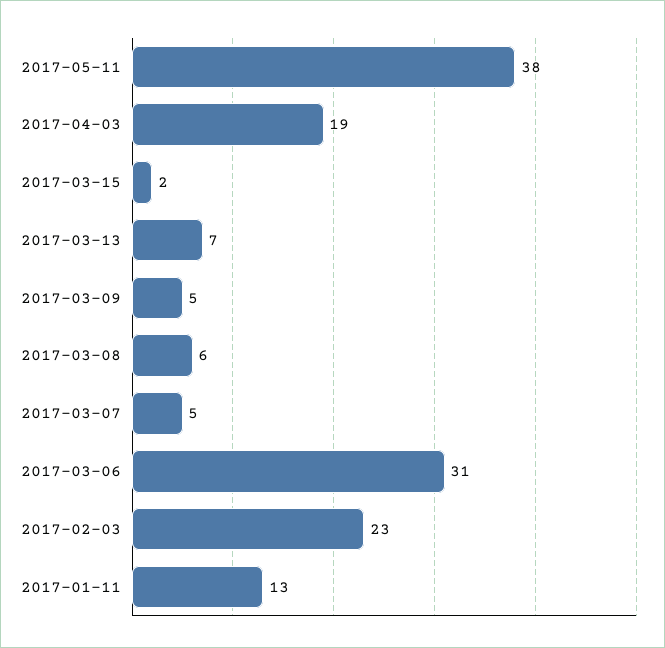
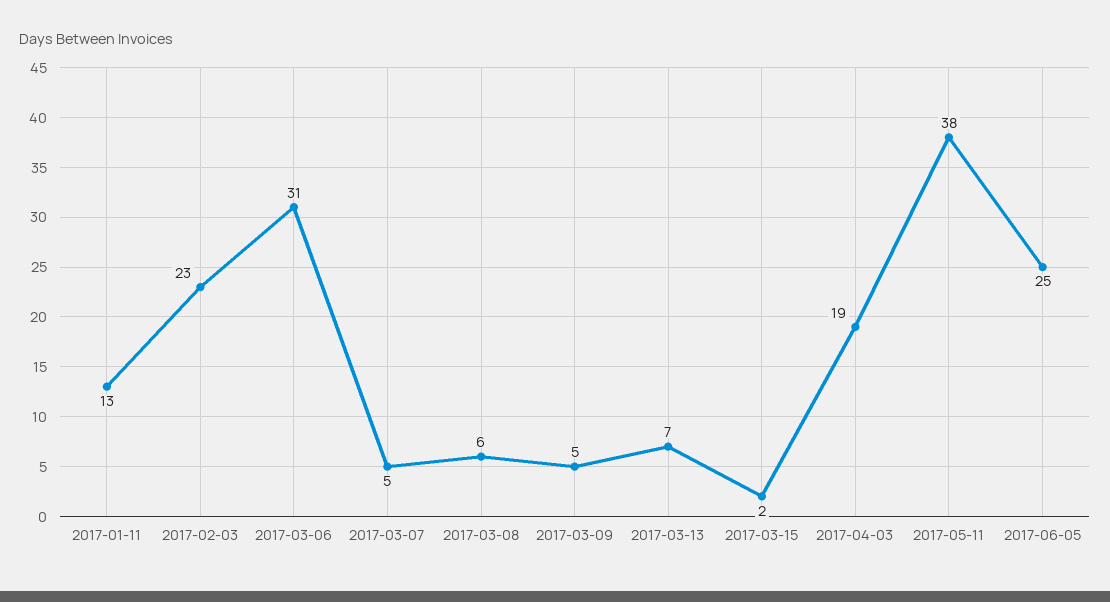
2017-06-05: none -> 25

